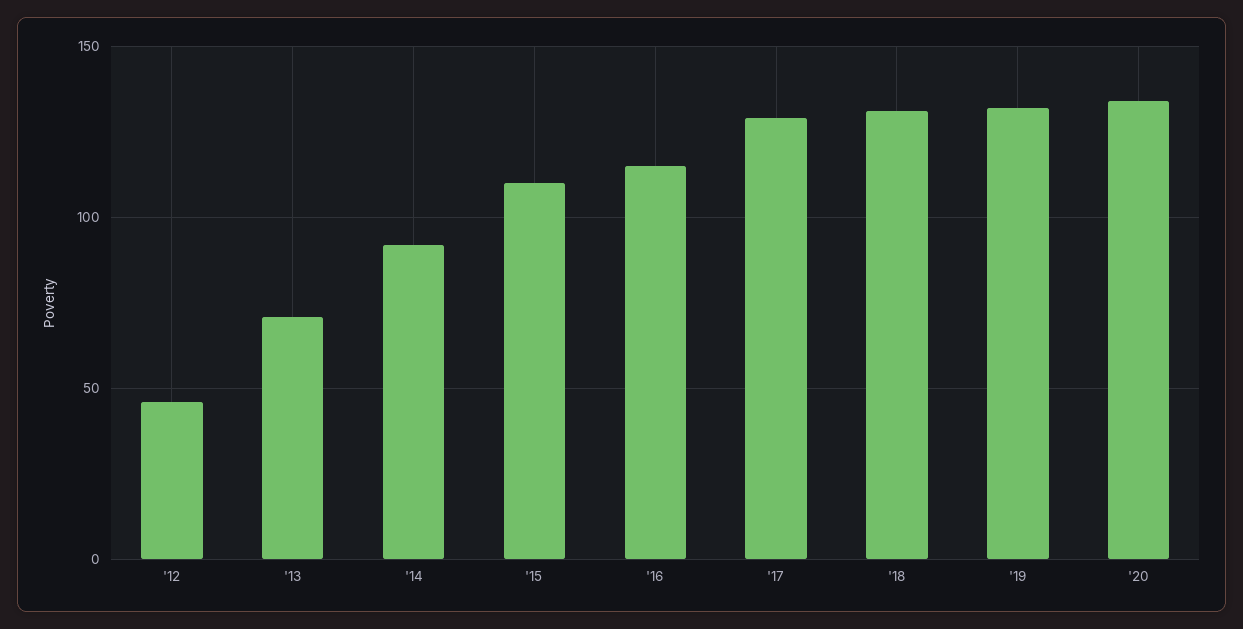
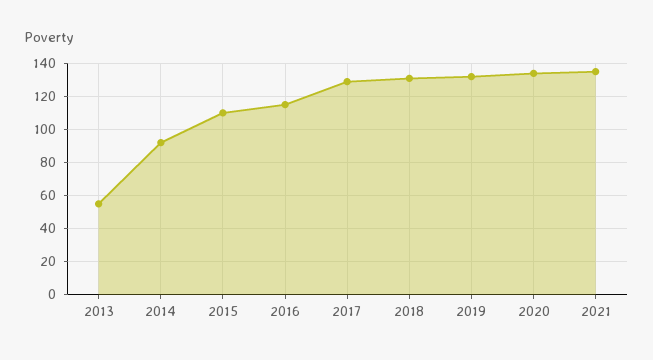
'12: 45 -> none
'13: 70 -> 55
2021: none -> 135

